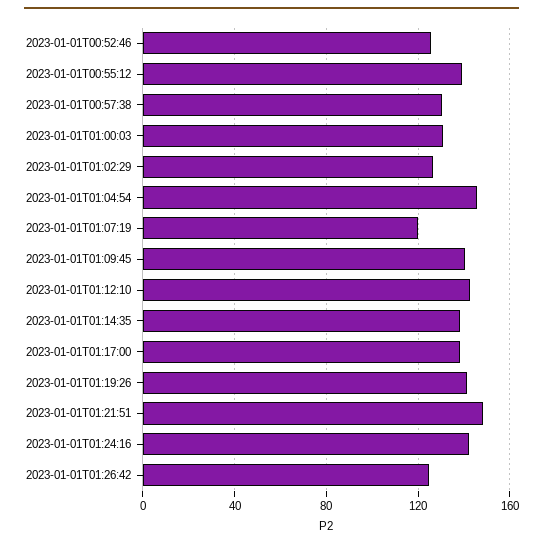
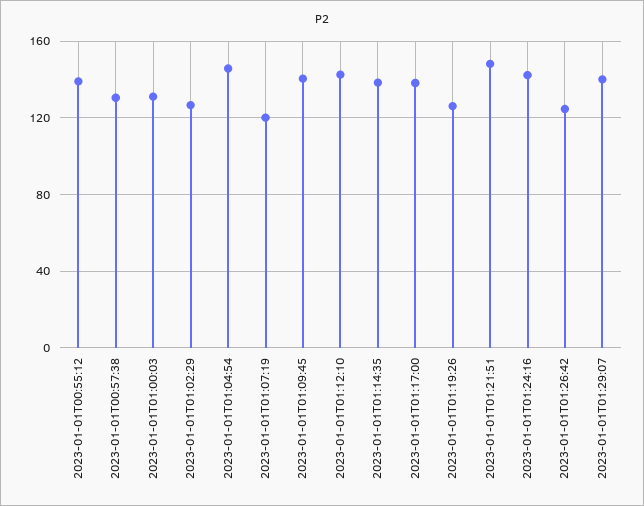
2023-01-01T00:52:46: 125 -> none
2023-01-01T01:19:26: 140 -> 125
2023-01-01T01:29:07: none -> 140

